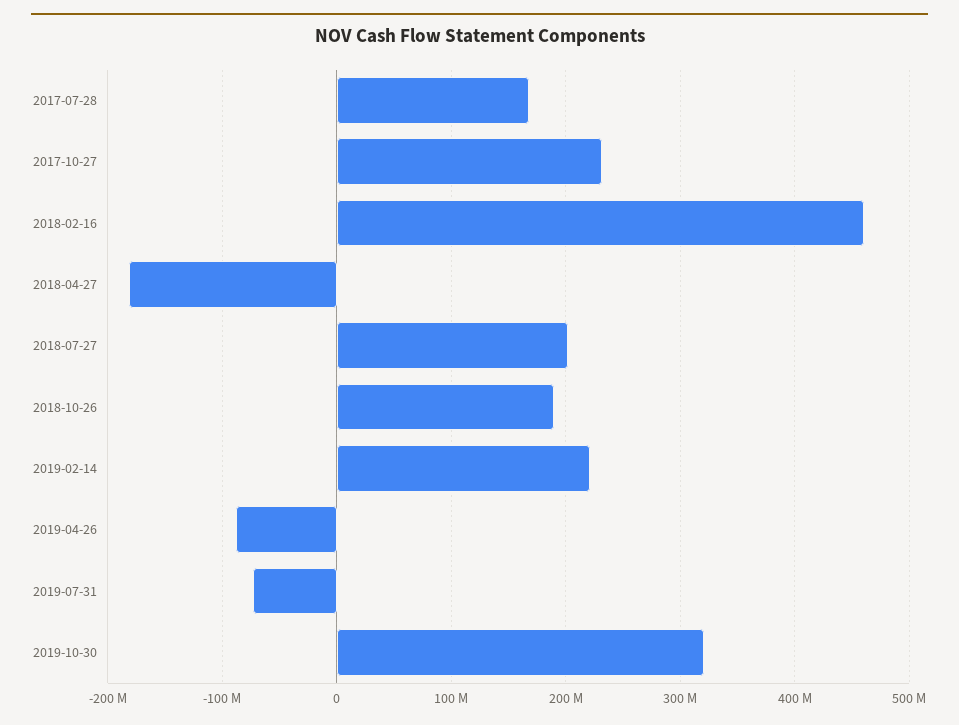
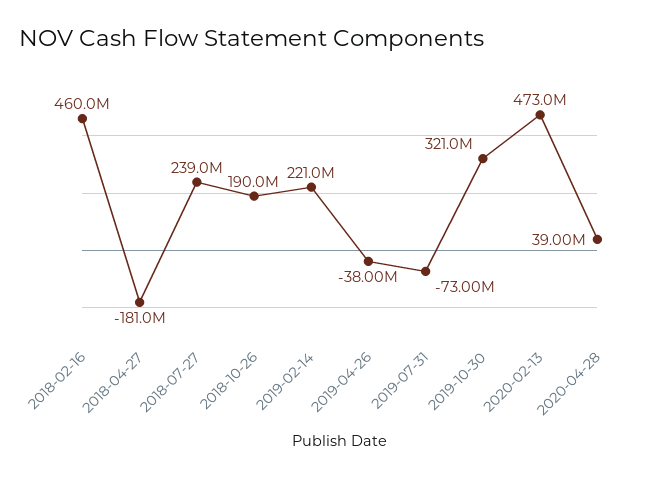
2017-07-28: 170000000 -> none
2017-10-27: 230000000 -> none
2018-07-27: 200000000 -> 239000000
2019-04-26: -90000000 -> -38000000
2020-02-13: none -> 473000000
2020-04-28: none -> 39000000

